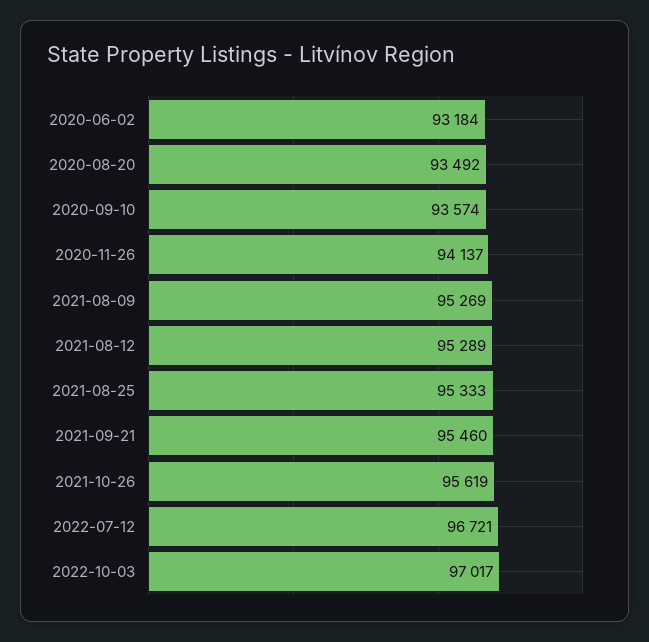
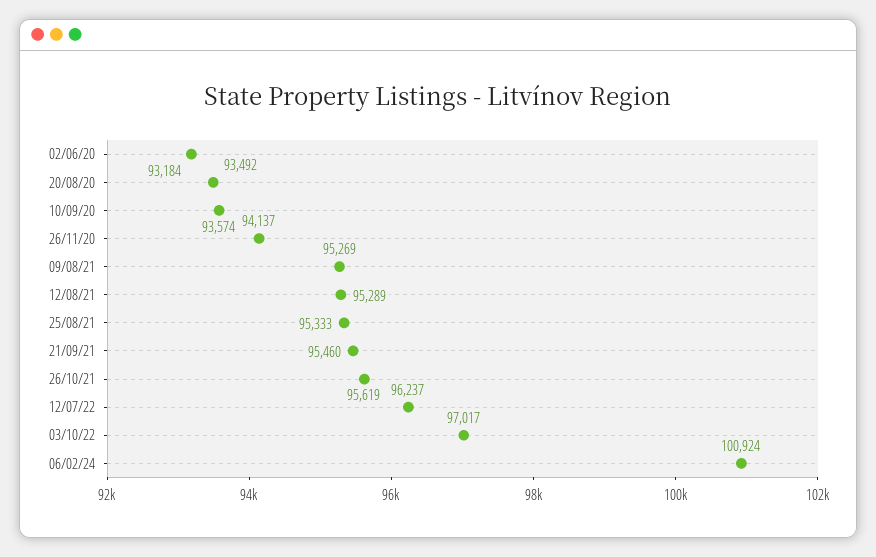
2022-07-12: 96721 -> 96237
06/02/24: none -> 100924

